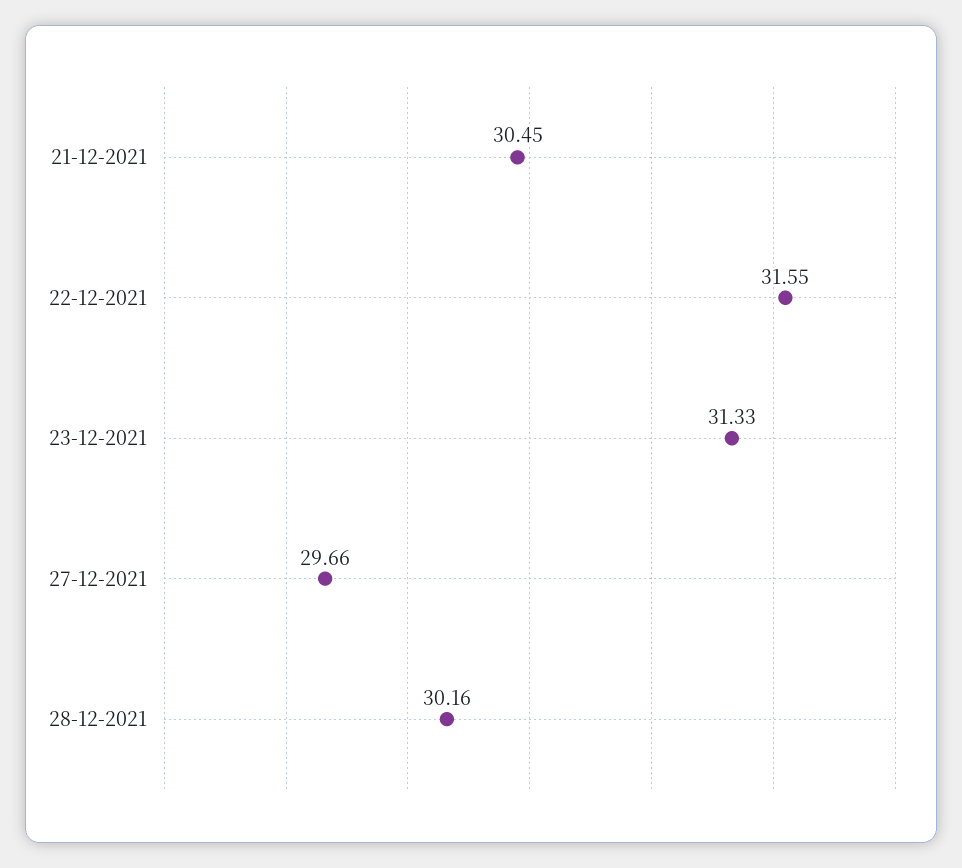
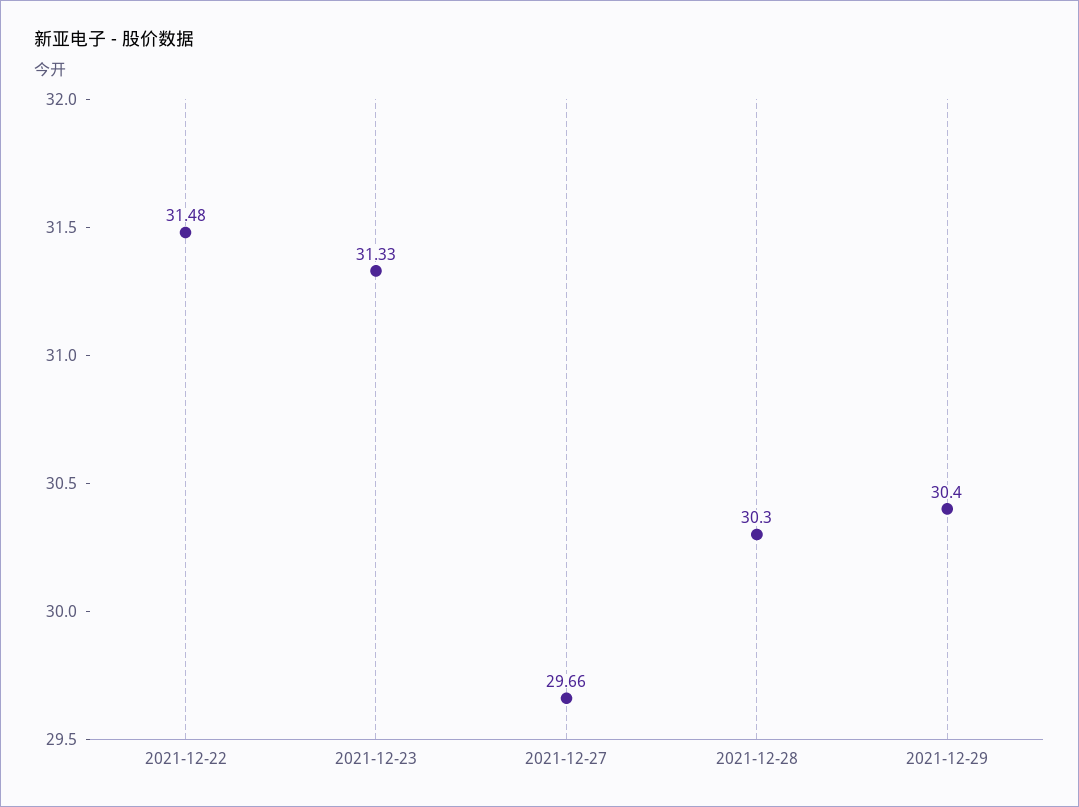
21-12-2021: 30.45 -> none
22-12-2021: 31.55 -> 31.48
28-12-2021: 30.16 -> 30.3
2021-12-29: none -> 30.4

